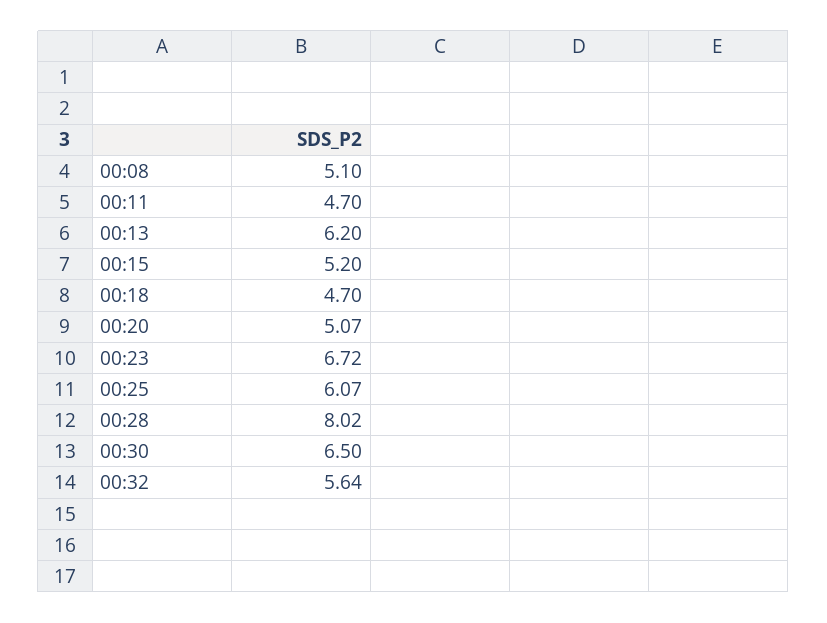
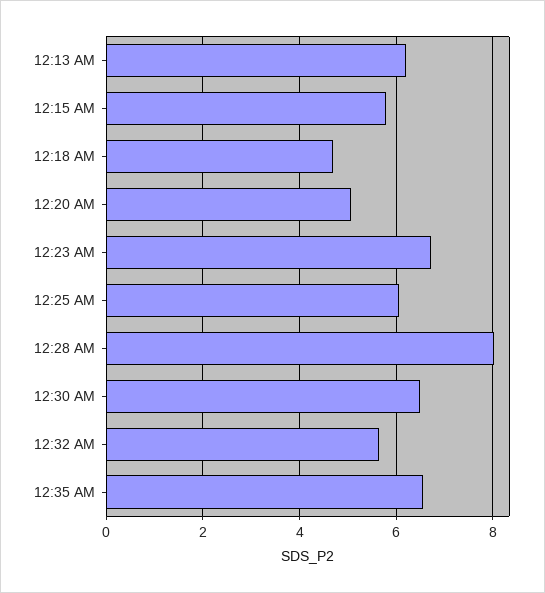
00:08: 5.1 -> none
00:11: 4.7 -> none
00:15: 5.2 -> 5.8
12:35 AM: none -> 6.6

